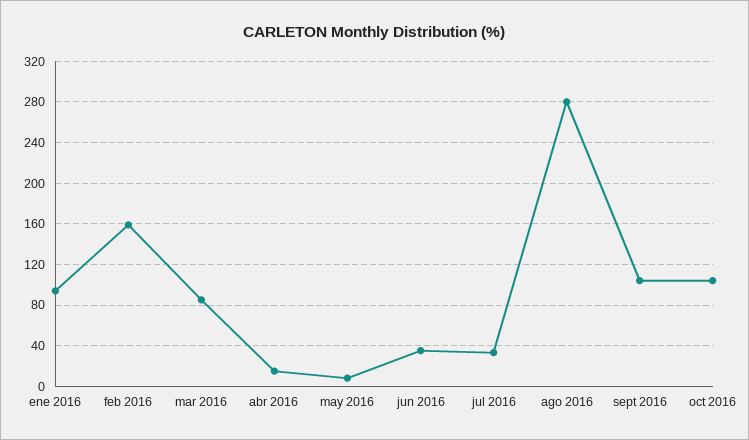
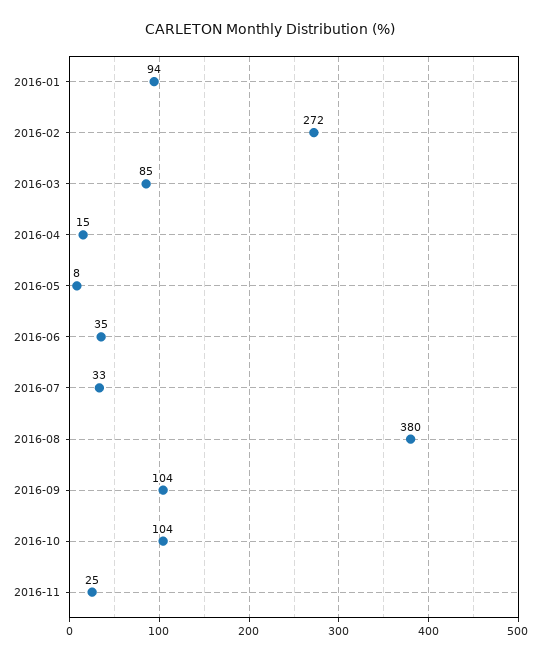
feb 2016: 160 -> 272
ago 2016: 280 -> 380
2016-11: none -> 25

